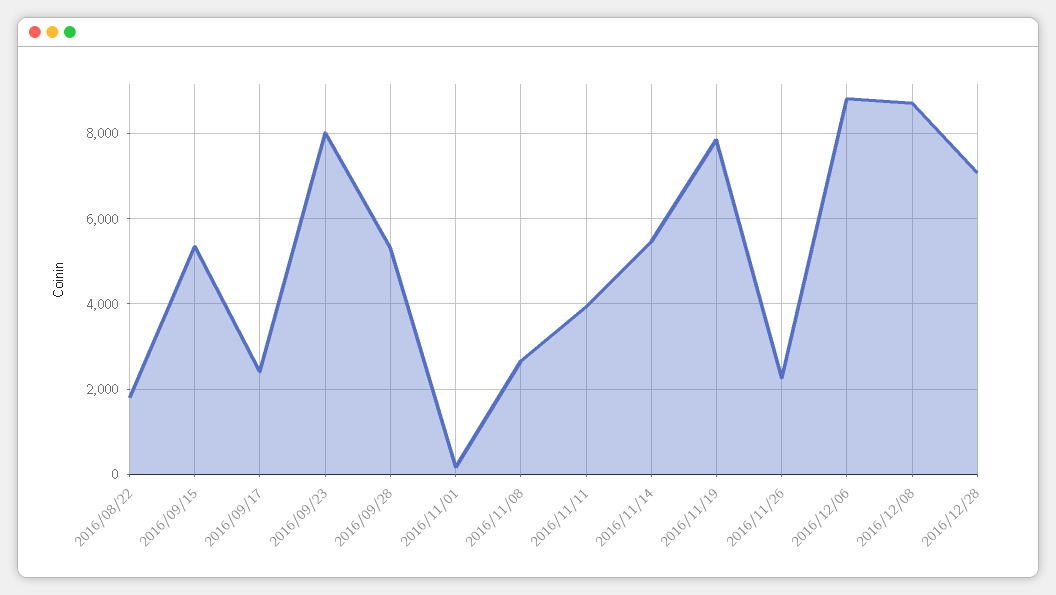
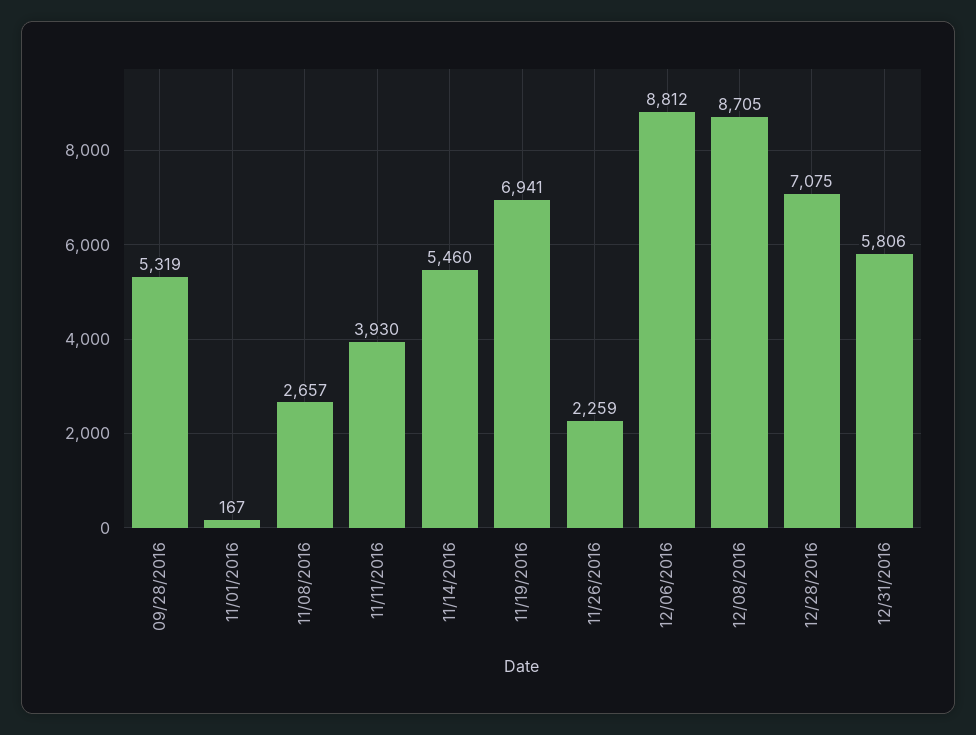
2016/08/22: 1800 -> none
2016/09/15: 5400 -> none
2016/09/17: 2400 -> none
2016/09/23: 8000 -> none
2016/11/19: 7800 -> 6941
12/31/2016: none -> 5806

